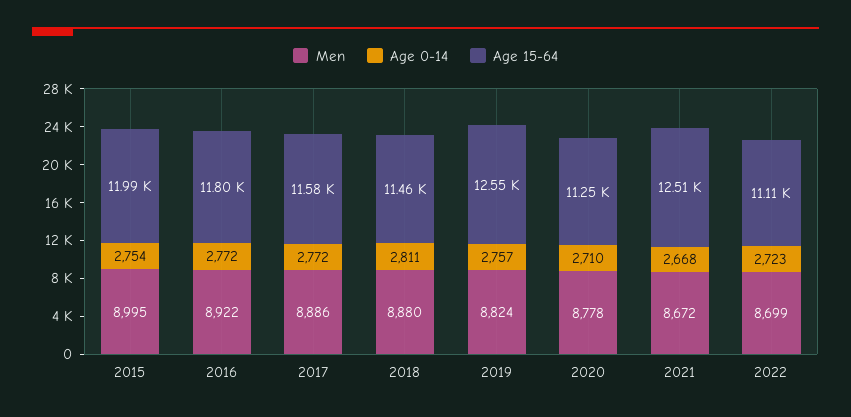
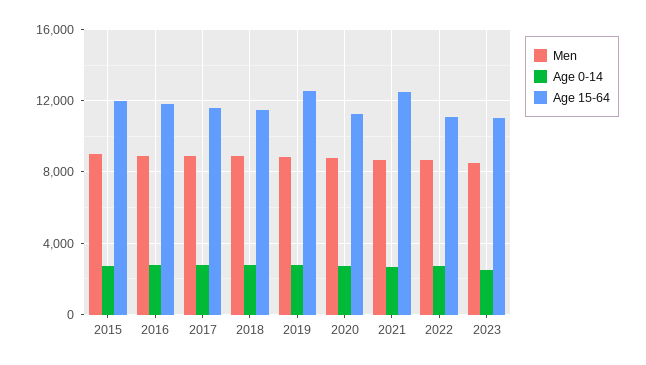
Men, 2023: none -> 8500
Age 0-14, 2023: none -> 2500
Age 15-64, 2023: none -> 11000

